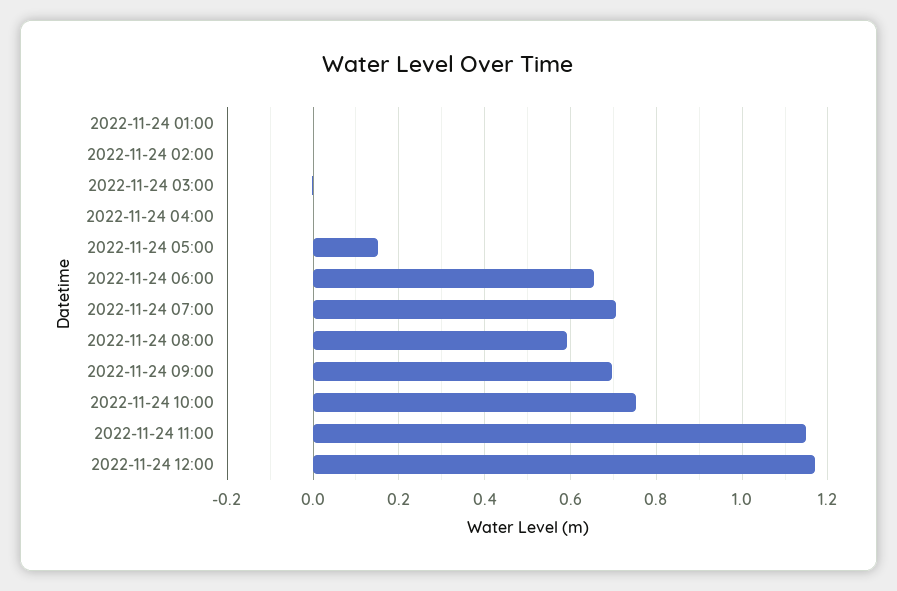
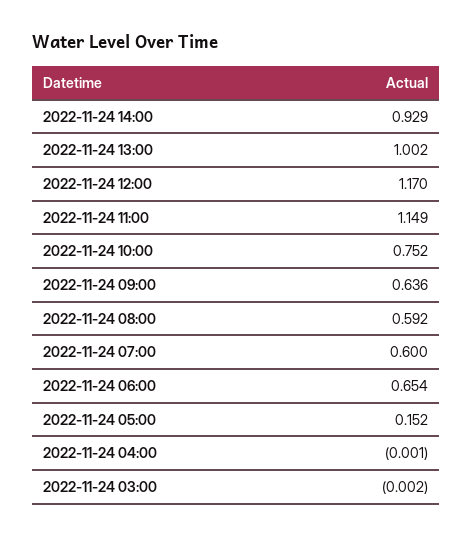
2022-11-24 01:00: 0 -> none
2022-11-24 02:00: 0 -> none
2022-11-24 07:00: 0.7 -> 0.6
2022-11-24 09:00: 0.7 -> 0.636
2022-11-24 14:00: none -> 0.929
2022-11-24 13:00: none -> 1.002

